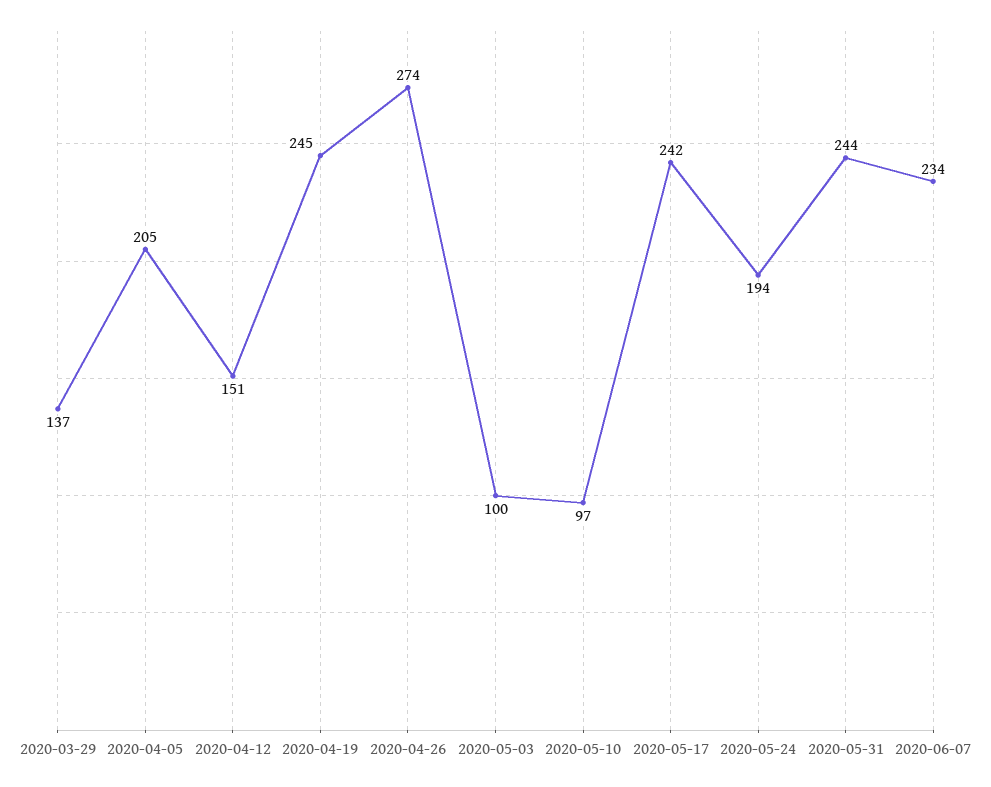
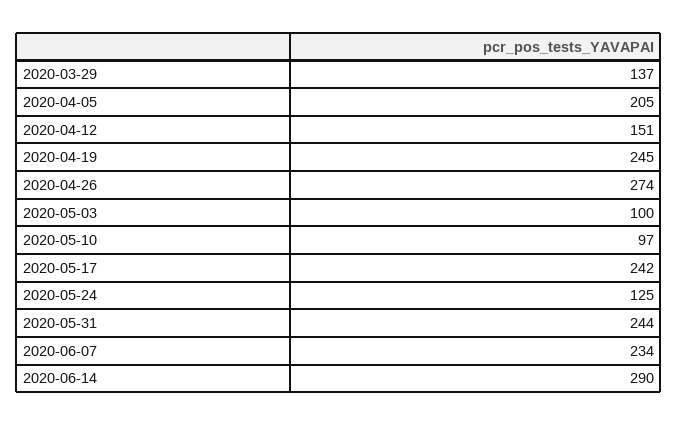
2020-05-24: 194 -> 125
2020-06-14: none -> 290

